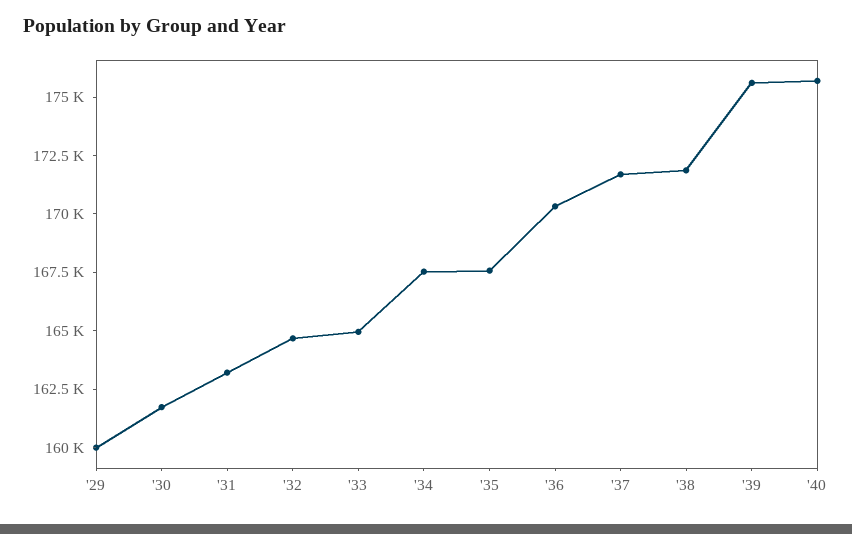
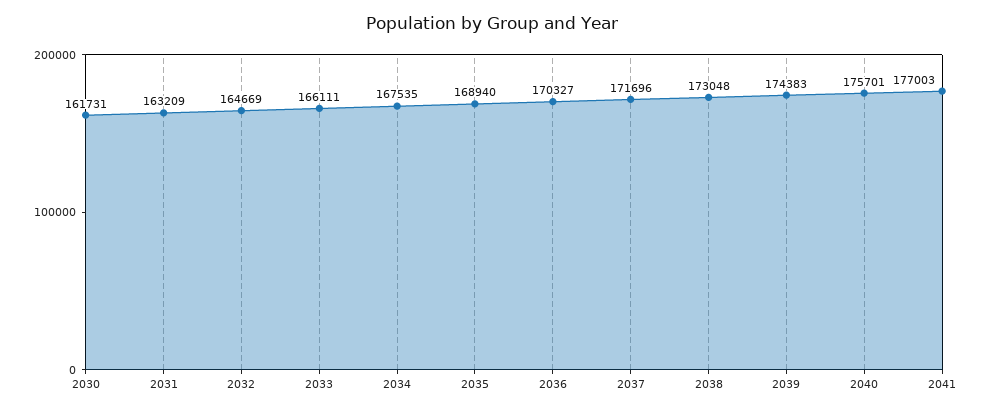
'29: 160000 -> none
'33: 165000 -> 166111
'35: 167500 -> 168940
'38: 172000 -> 173048
'39: 175500 -> 174383
2041: none -> 177003

